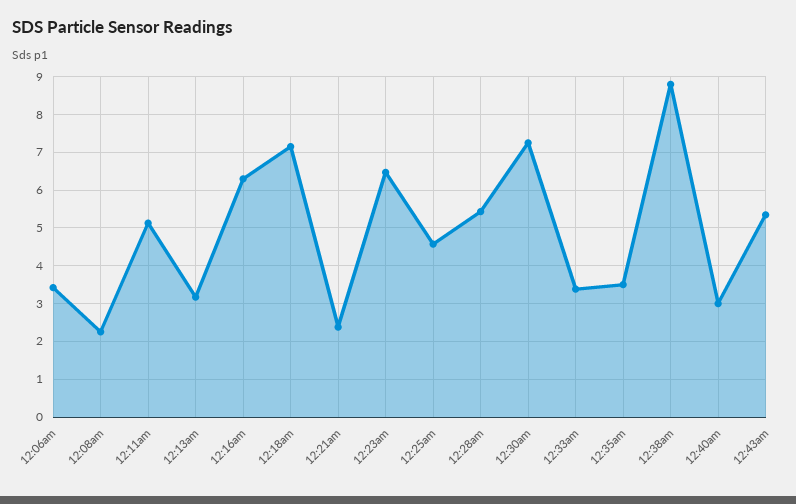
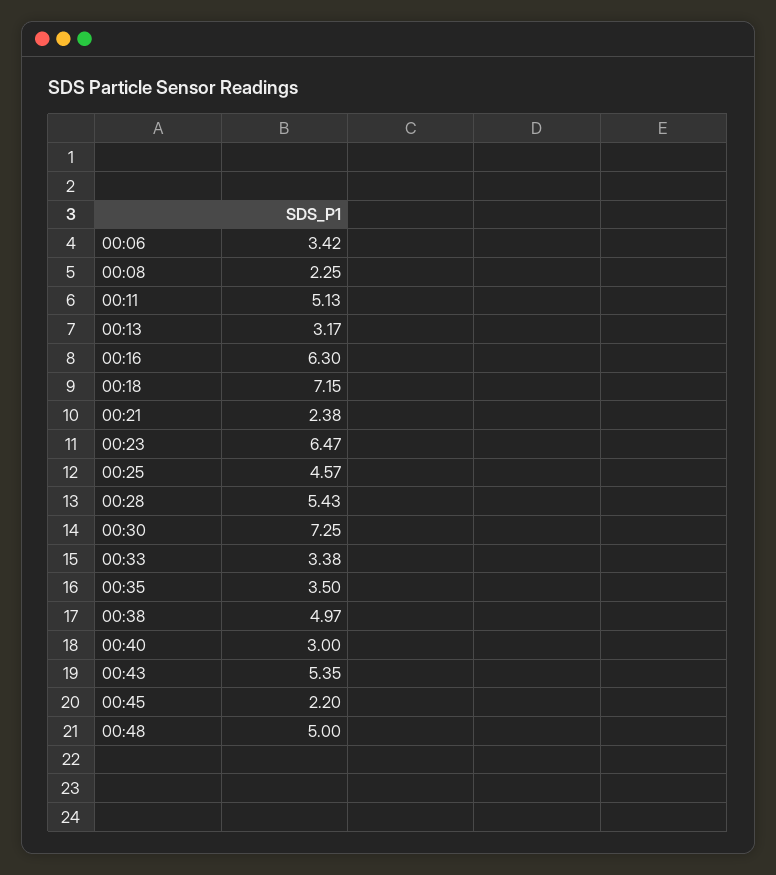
12:38am: 8.8 -> 4.97
00:45: none -> 2.2
00:48: none -> 5

